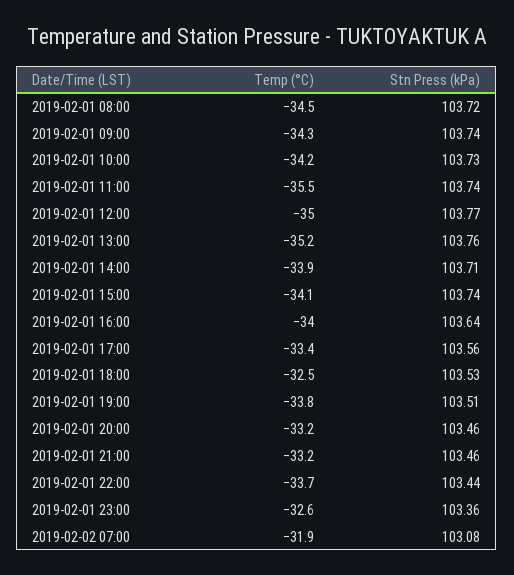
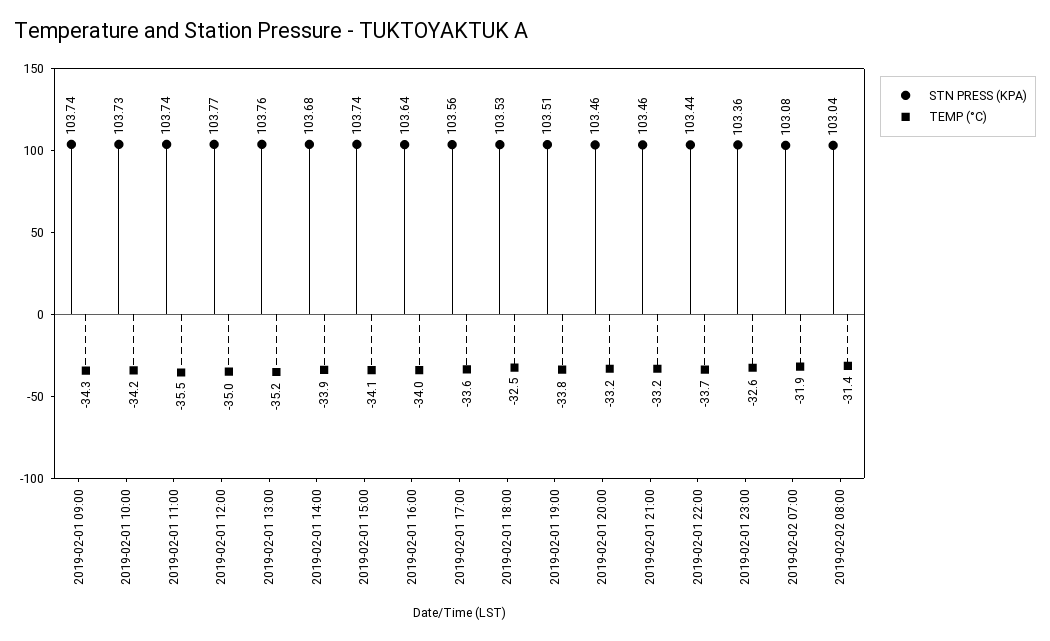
Temp (°C), 2019-02-01 08:00: -34.5 -> none
Stn Press (kPa), 2019-02-01 08:00: 103.72 -> none
Stn Press (kPa), 2019-02-01 14:00: 103.71 -> 103.68
Temp (°C), 2019-02-01 17:00: -33.4 -> -33.6
Stn Press (kPa), 2019-02-02 08:00: none -> 103.04
Temp (°C), 2019-02-02 08:00: none -> -31.4

